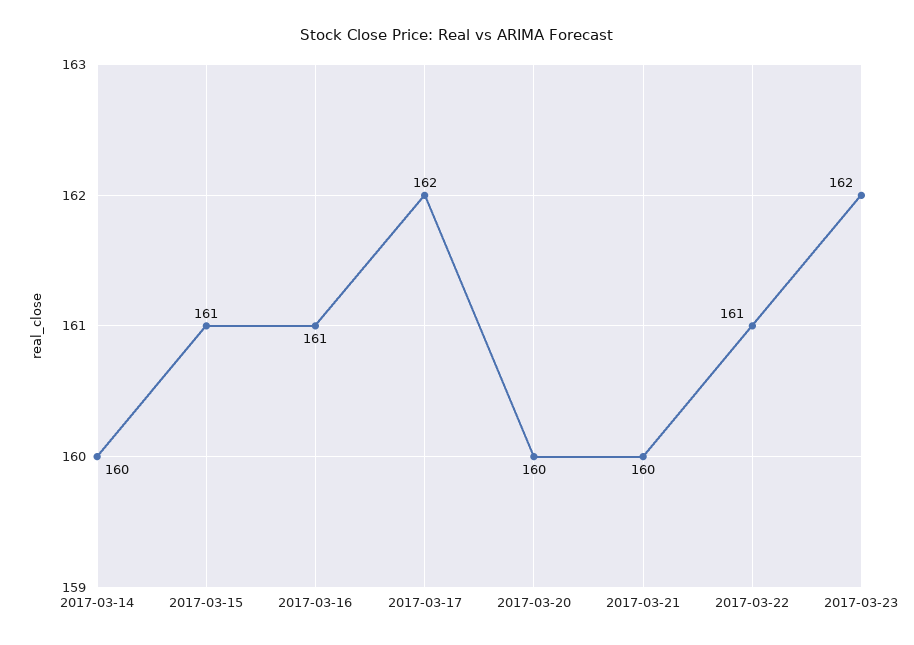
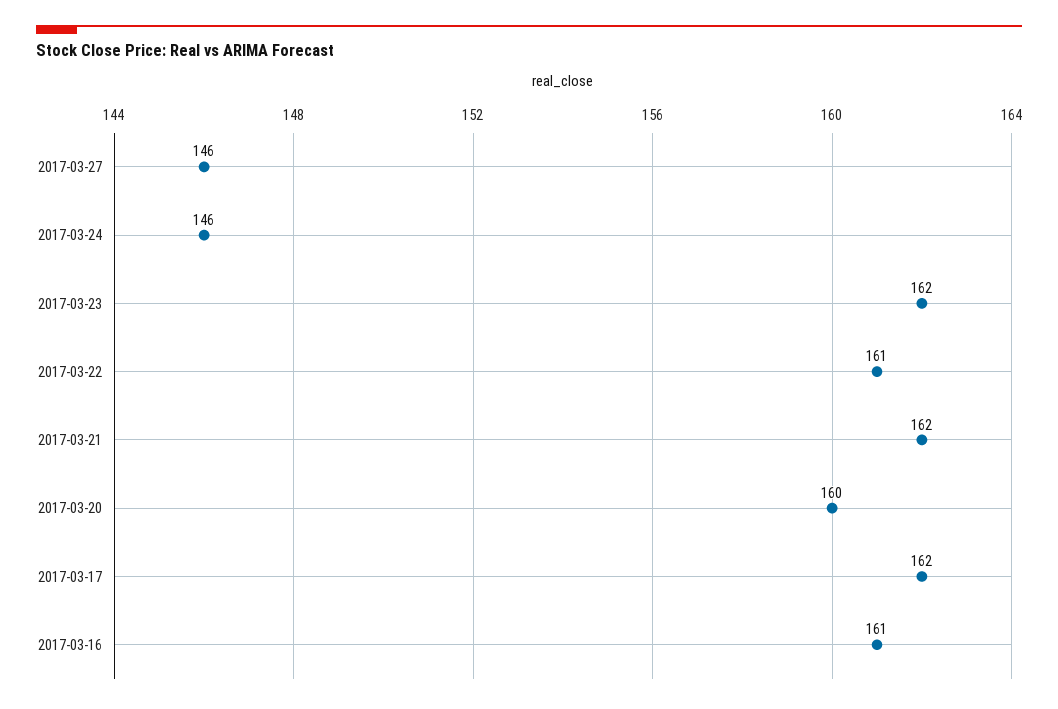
2017-03-14: 160 -> none
2017-03-15: 161 -> none
2017-03-21: 160 -> 162
2017-03-27: none -> 146
2017-03-24: none -> 146

